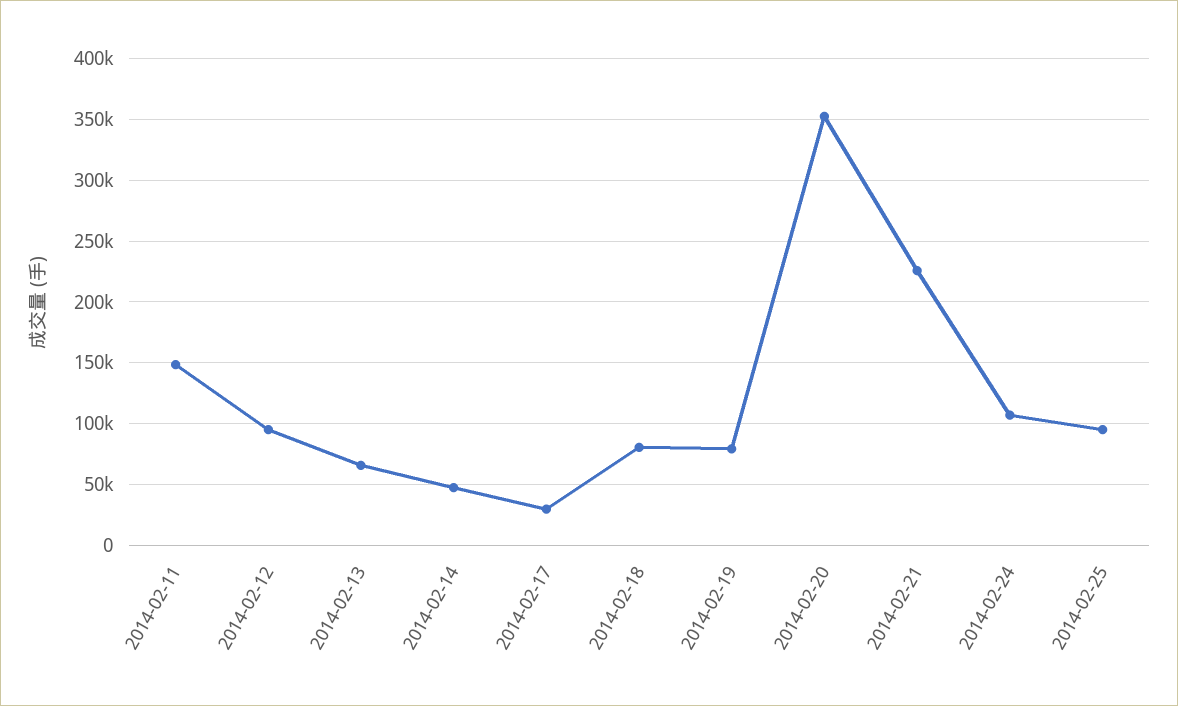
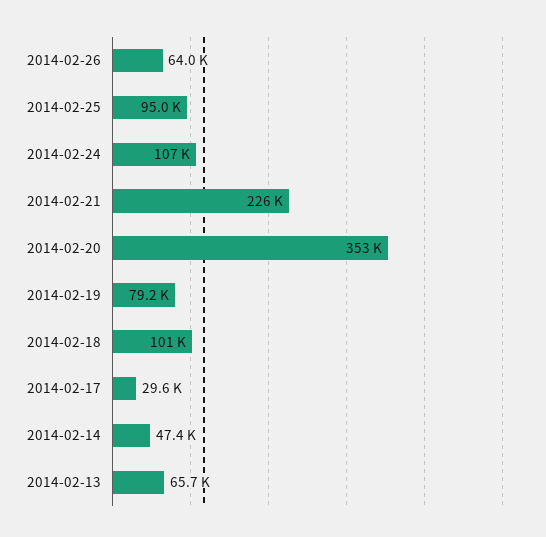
2014-02-11: 150000 -> none
2014-02-12: 95000 -> none
2014-02-18: 80000 -> 101000
2014-02-26: none -> 64000

